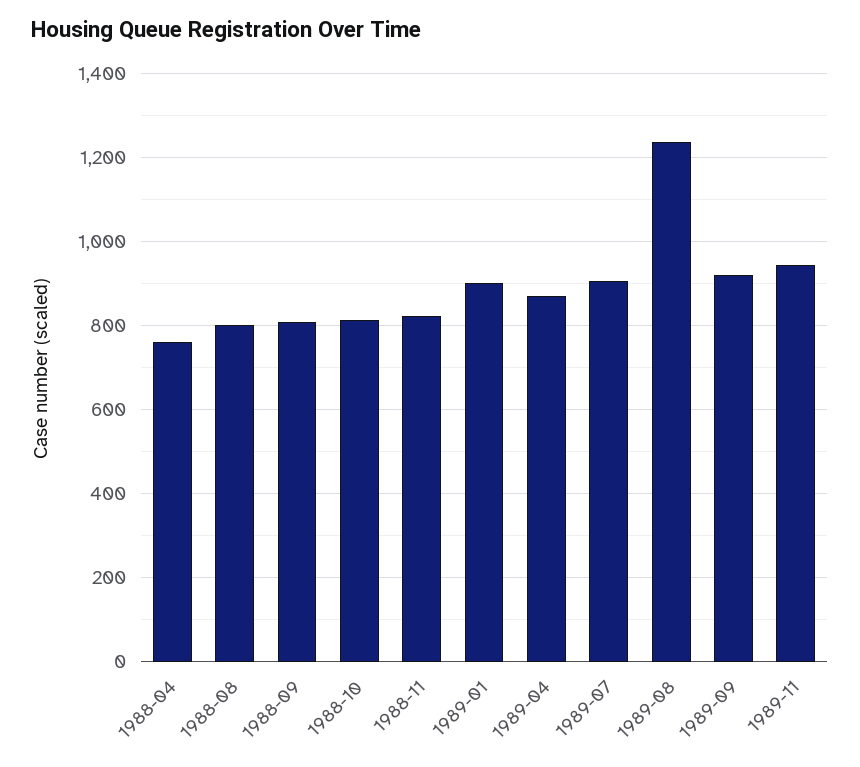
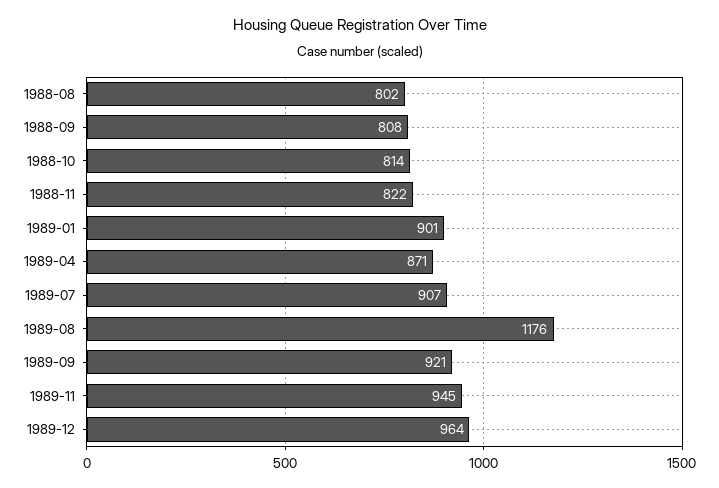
1988-04: 760 -> none
1989-08: 1240 -> 1176
1989-12: none -> 964

